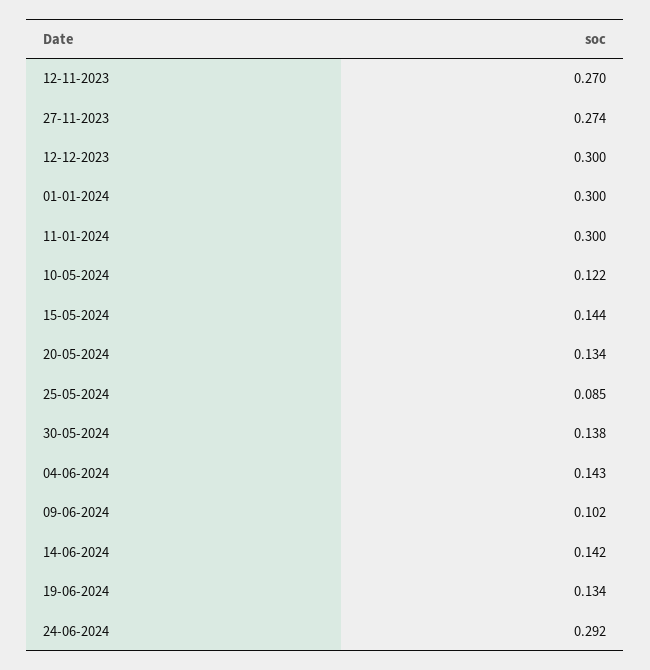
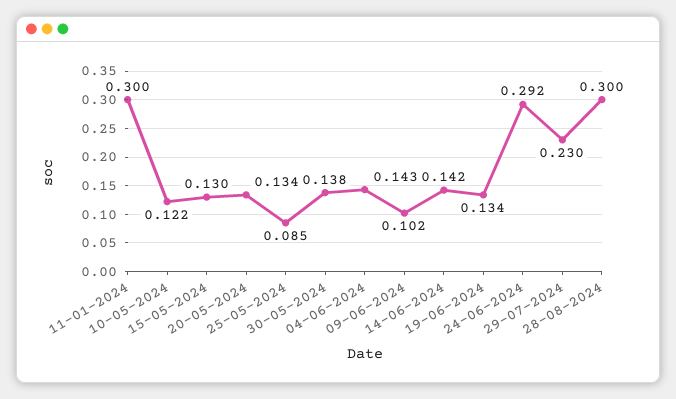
12-11-2023: 0.27 -> none
27-11-2023: 0.274 -> none
12-12-2023: 0.3 -> none
01-01-2024: 0.3 -> none
15-05-2024: 0.144 -> 0.13
29-07-2024: none -> 0.23
28-08-2024: none -> 0.3

